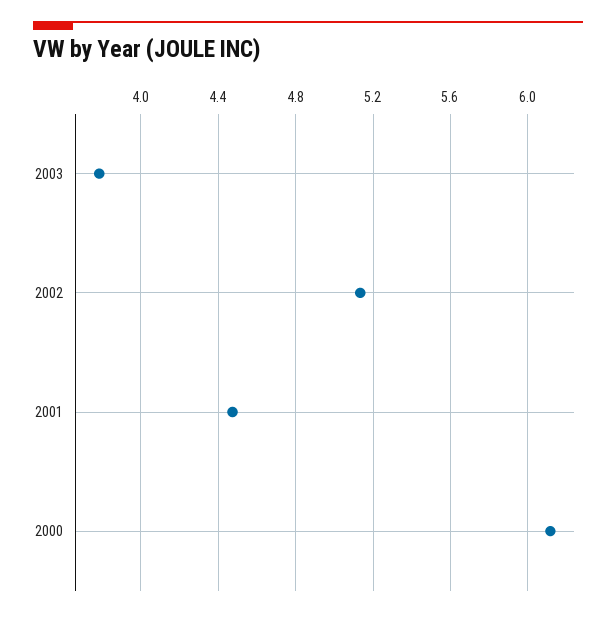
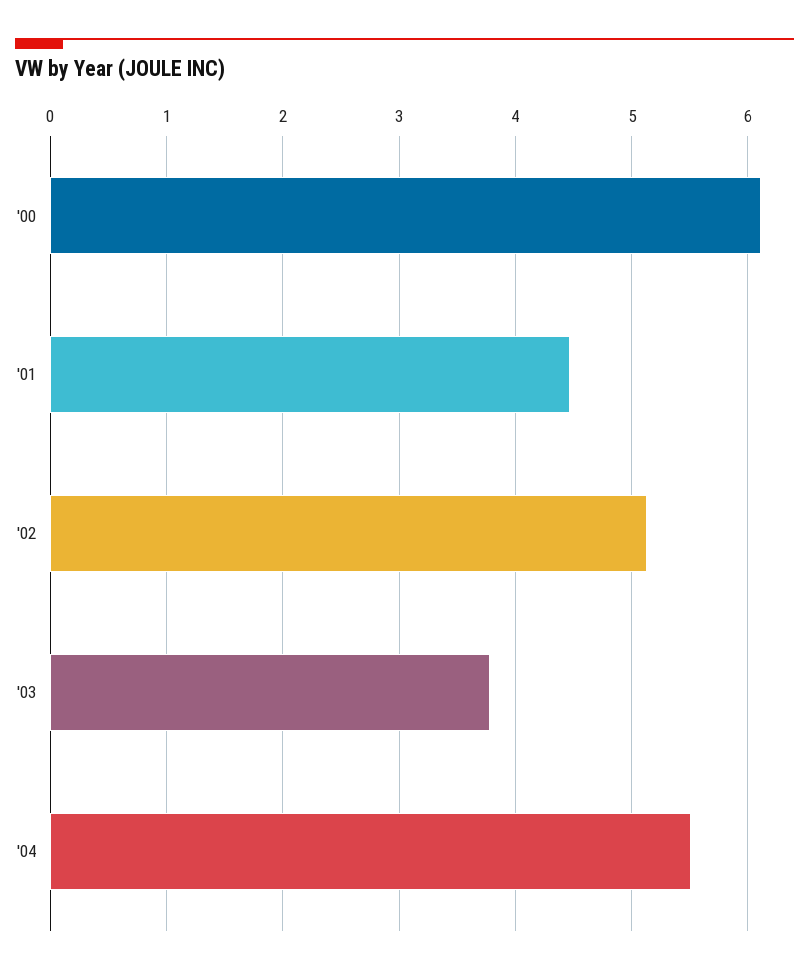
'04: none -> 5.5

